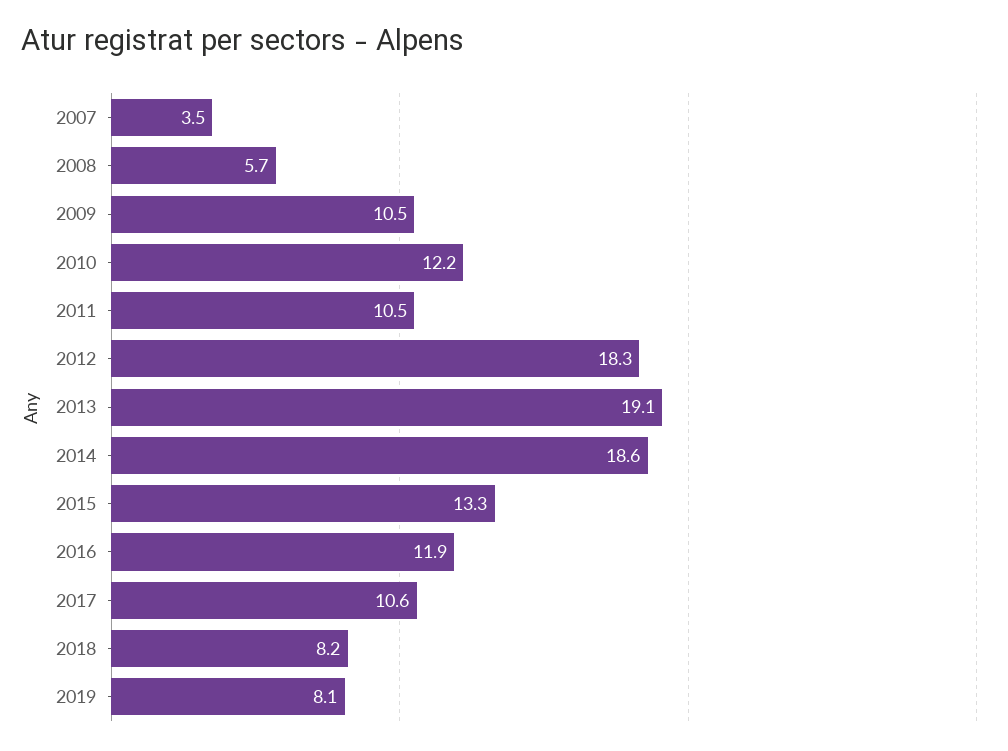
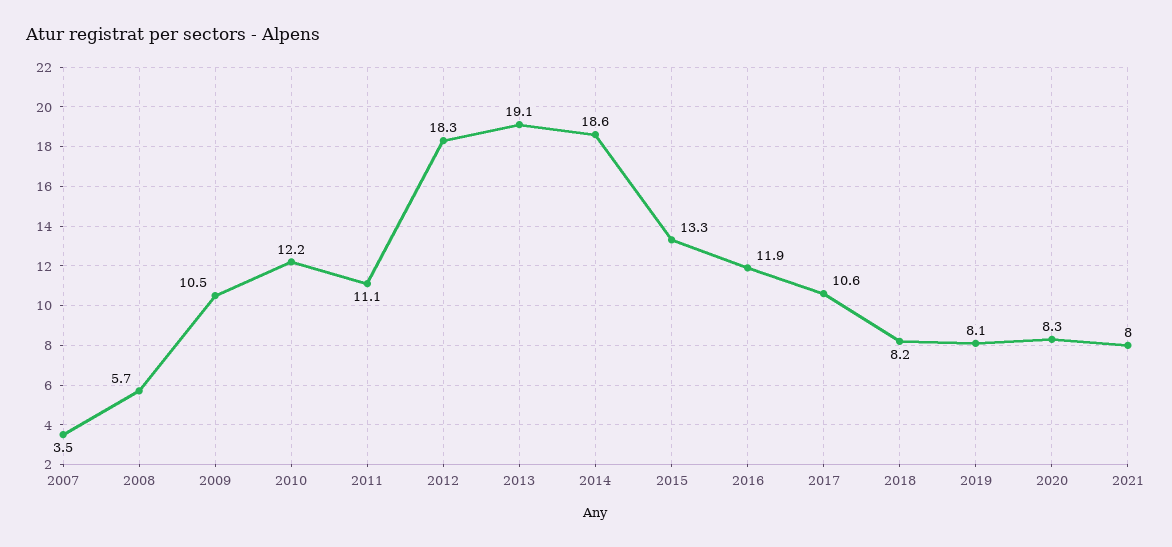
2011: 10.5 -> 11.1
2020: none -> 8.3
2021: none -> 8

